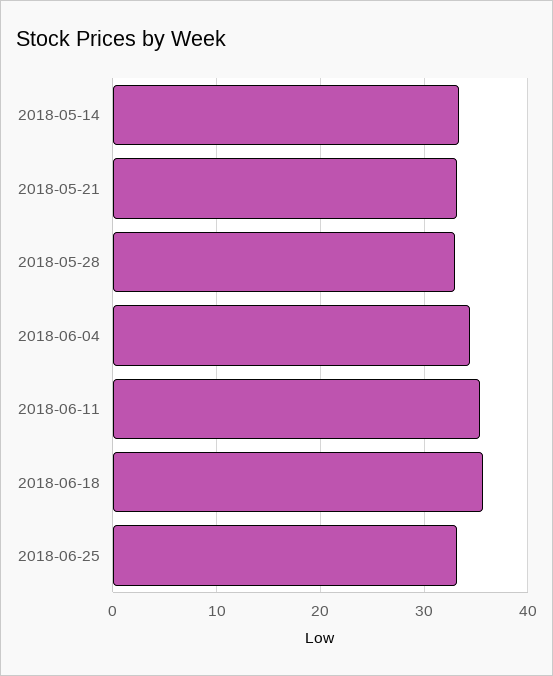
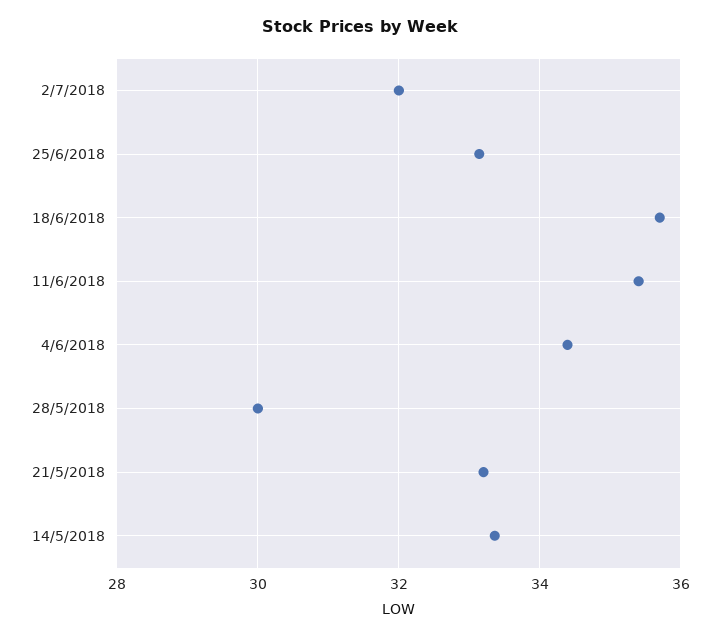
2018-05-28: 33 -> 30
2/7/2018: none -> 32

